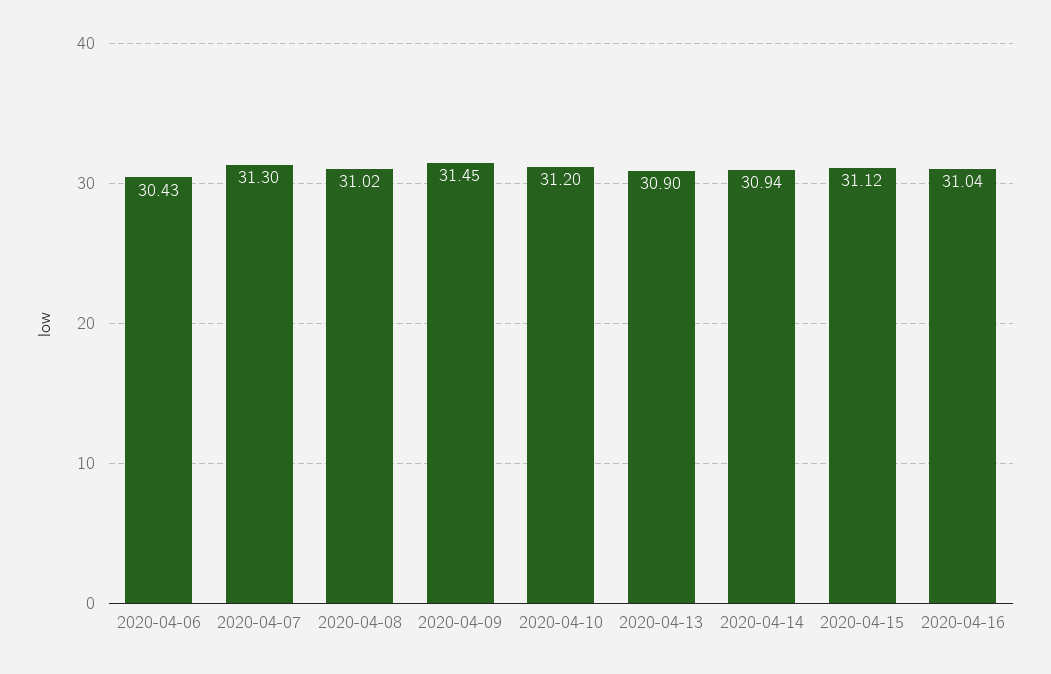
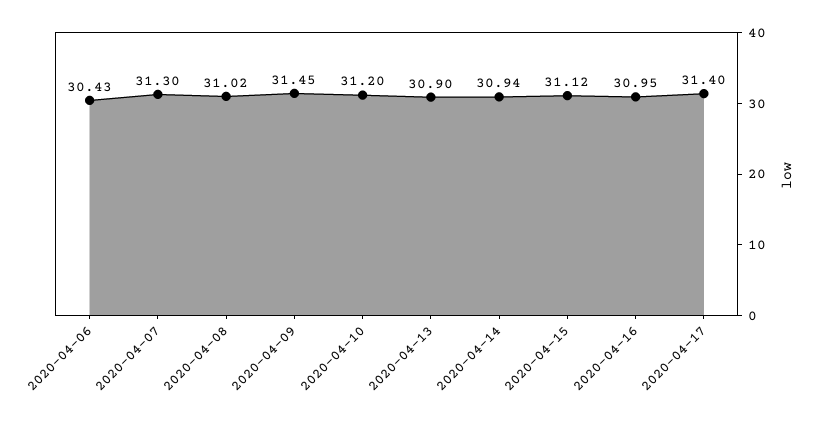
2020-04-16: 31.04 -> 30.95
2020-04-17: none -> 31.4

